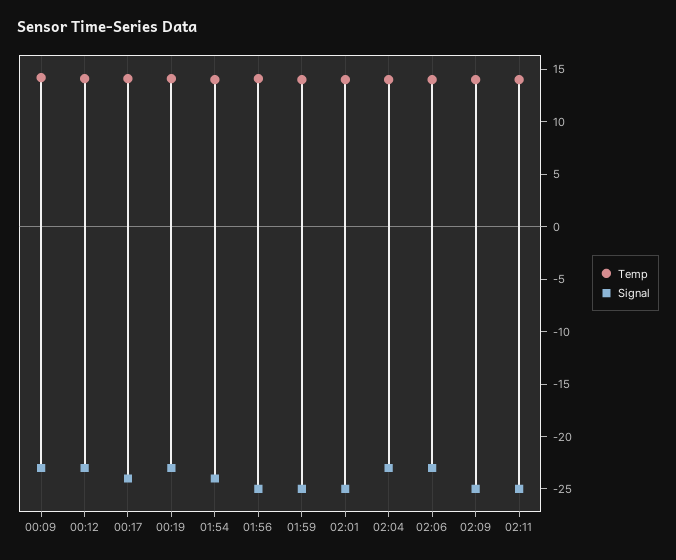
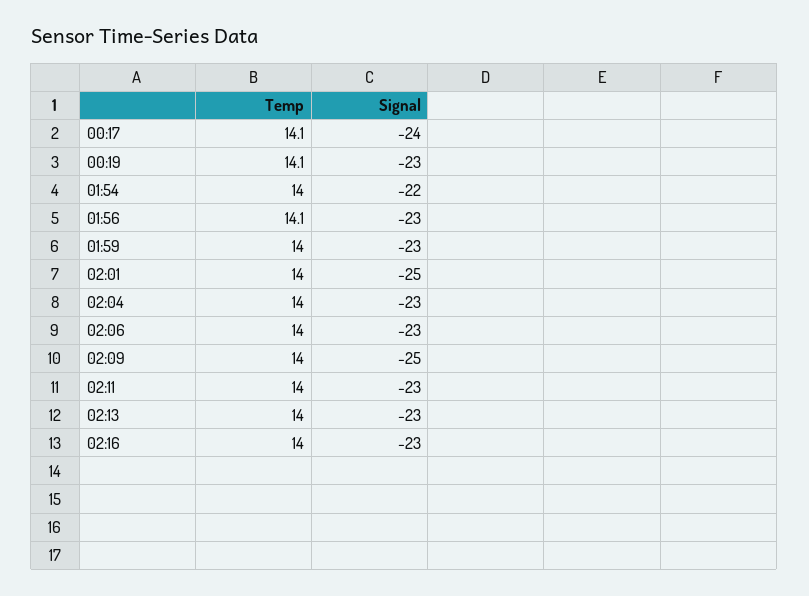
Temp, 00:09: 14 -> none
Signal, 00:09: -23 -> none
Temp, 00:12: 14 -> none
Signal, 00:12: -23 -> none
Signal, 01:54: -24 -> -22
Signal, 01:56: -25 -> -23
Signal, 01:59: -25 -> -23
Signal, 02:11: -25 -> -23
Temp, 02:13: none -> 14
Signal, 02:13: none -> -23
Temp, 02:16: none -> 14
Signal, 02:16: none -> -23

